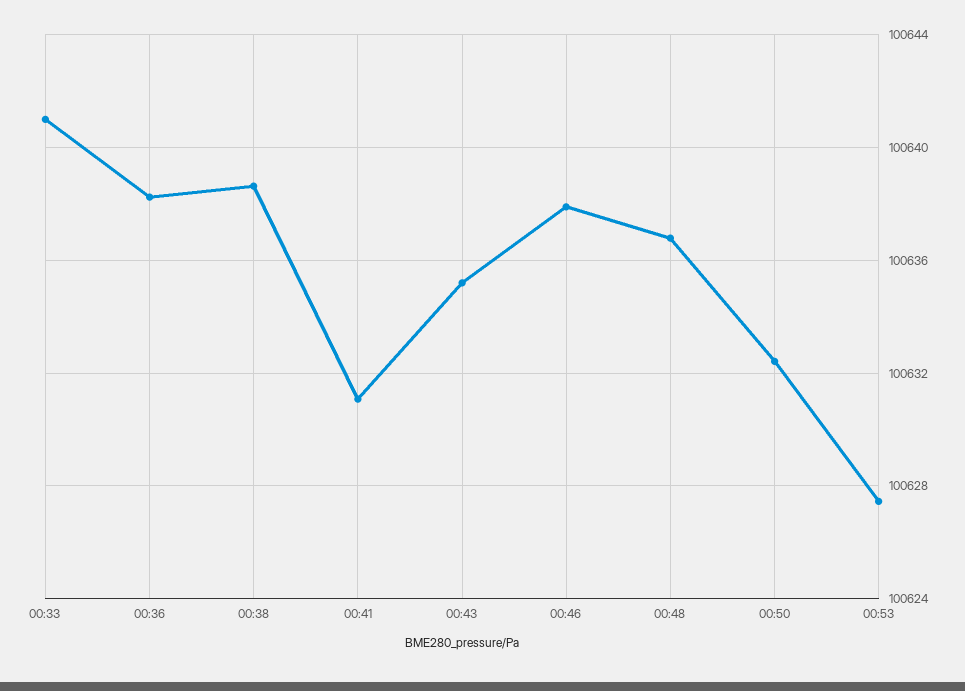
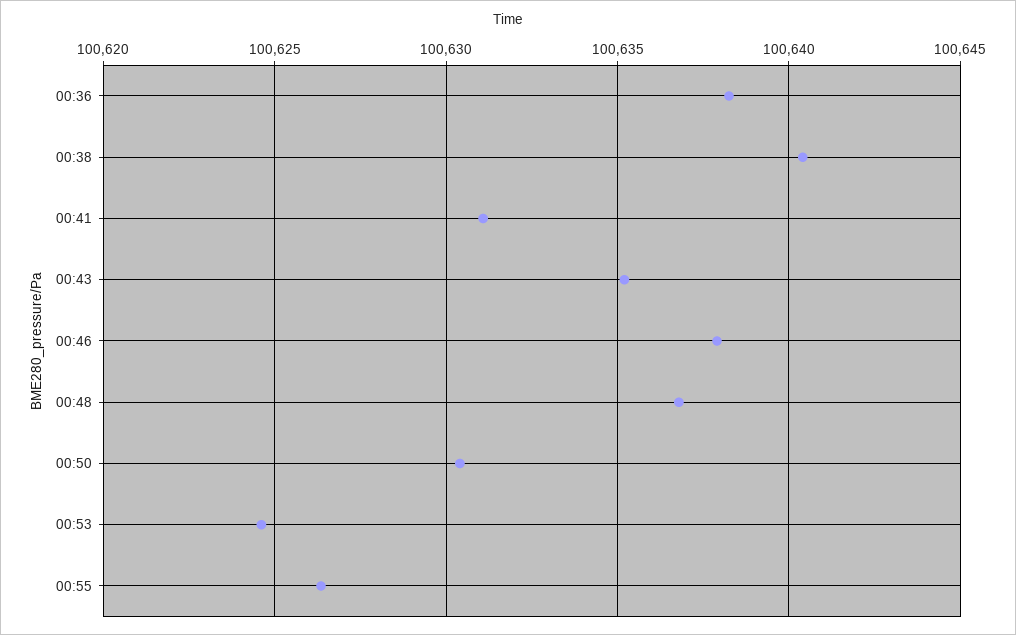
00:33: 100641 -> none
00:38: 100638.5 -> 100640.5
00:50: 100632.5 -> 100630.5
00:53: 100627.5 -> 100624.5
00:55: none -> 100626.5

